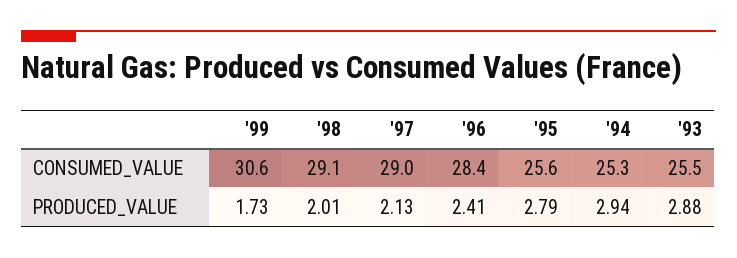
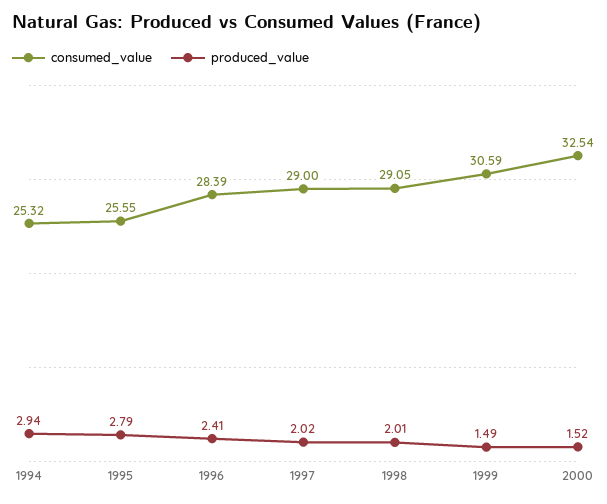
CONSUMED_VALUE, '93: 25.5 -> none
PRODUCED_VALUE, '99: 1.73 -> 1.49
PRODUCED_VALUE, '97: 2.13 -> 2.02
PRODUCED_VALUE, '93: 2.88 -> none
CONSUMED_VALUE, 2000: none -> 32.54
PRODUCED_VALUE, 2000: none -> 1.52

